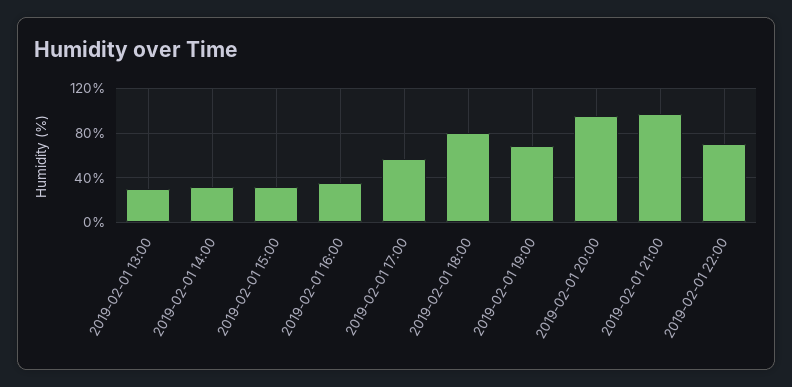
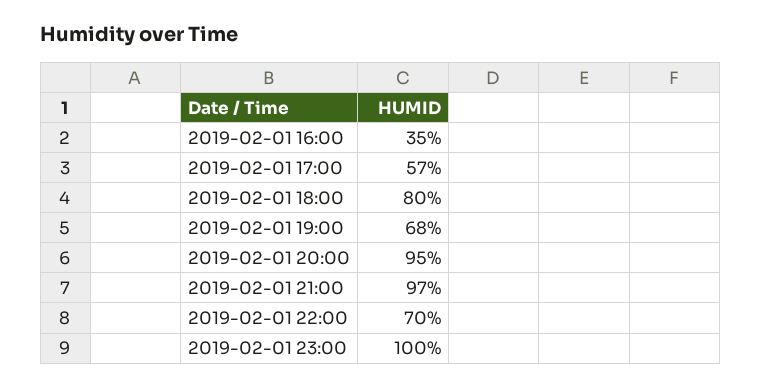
2019-02-01 13:00: 30 -> none
2019-02-01 14:00: 30 -> none
2019-02-01 15:00: 30 -> none
2019-02-01 23:00: none -> 100

